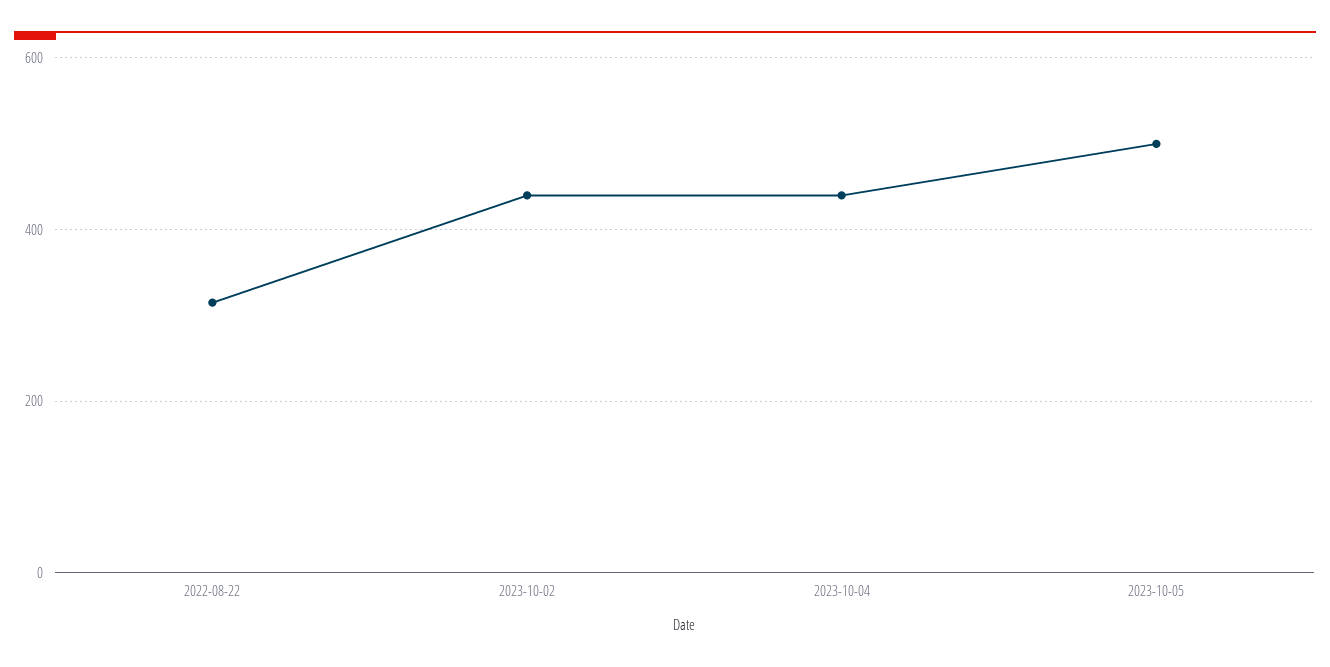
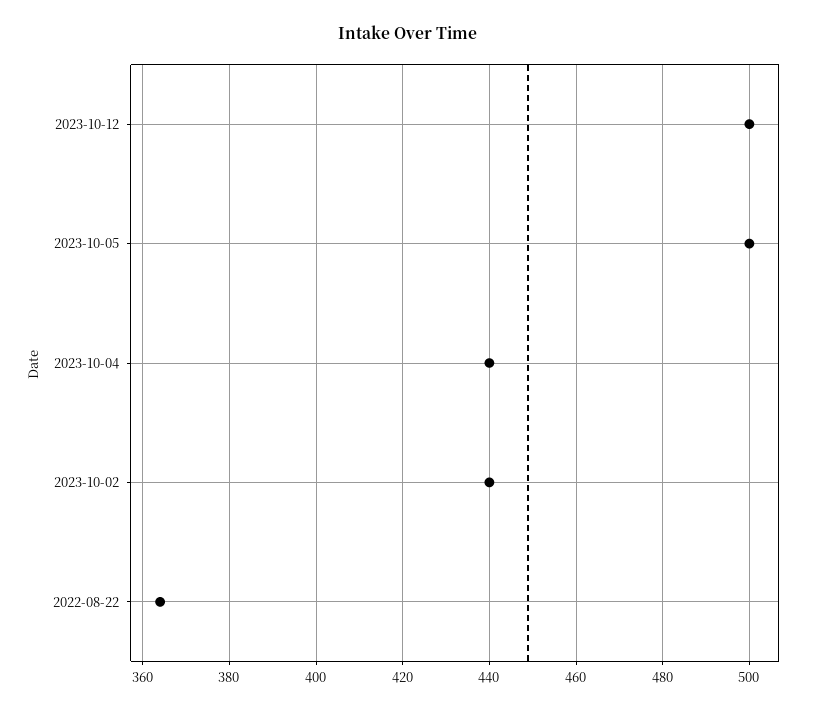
2022-08-22: 320 -> 365
2023-10-12: none -> 500

